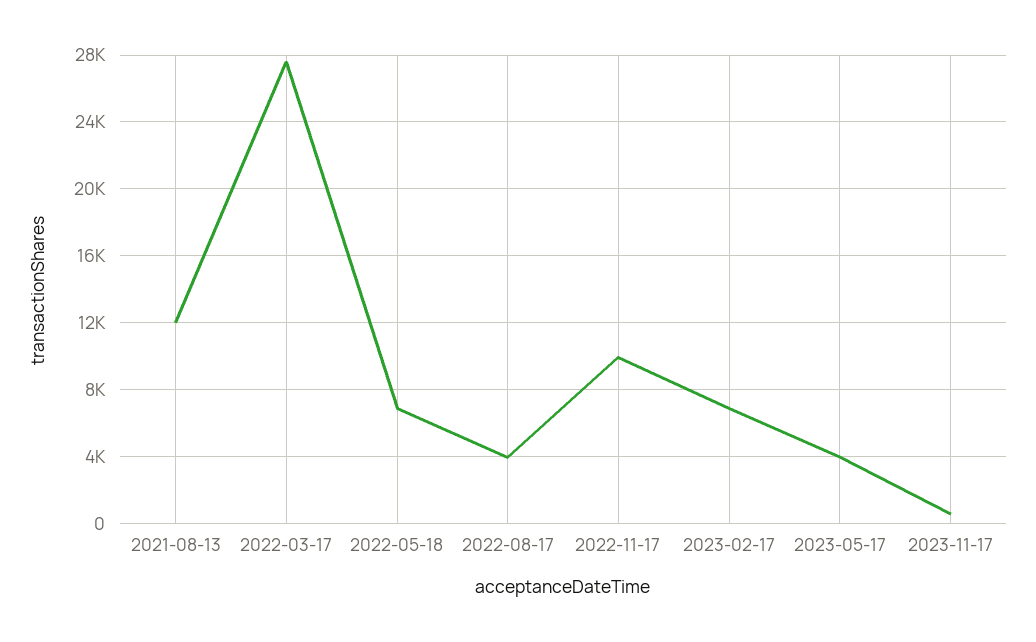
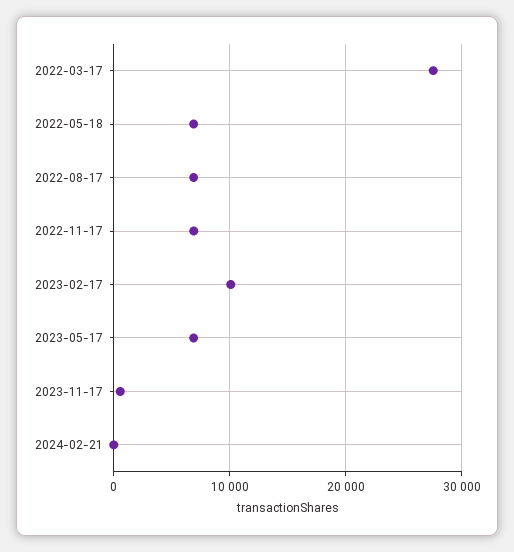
2021-08-13: 12000 -> none
2022-08-17: 4000 -> 7000
2022-11-17: 10000 -> 7000
2023-02-17: 7000 -> 10000
2023-05-17: 4000 -> 7000
2024-02-21: none -> 0

